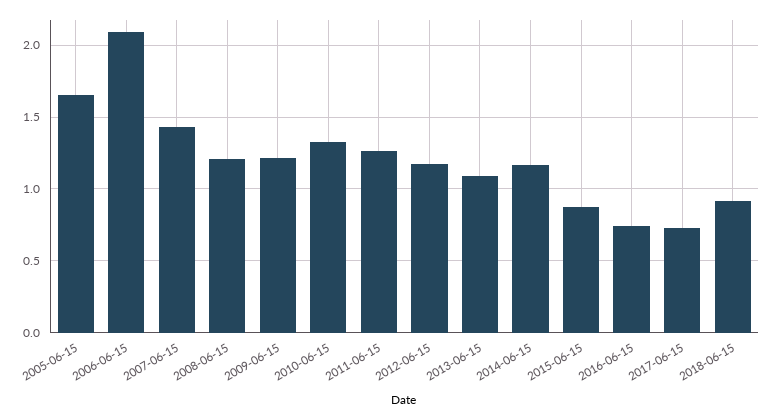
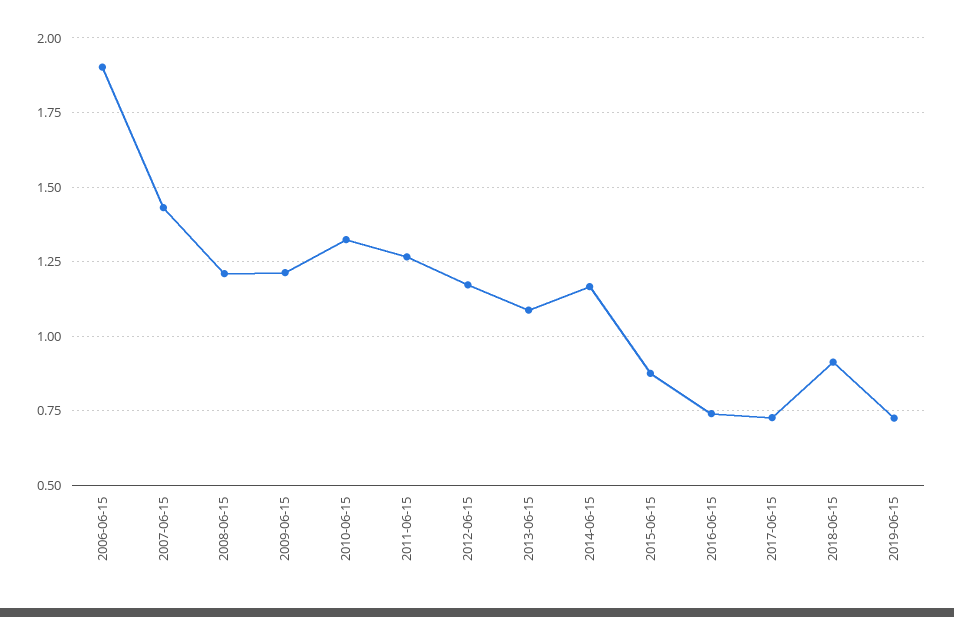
2005-06-15: 1.65 -> none
2006-06-15: 2.1 -> 1.9
2019-06-15: none -> 0.725

